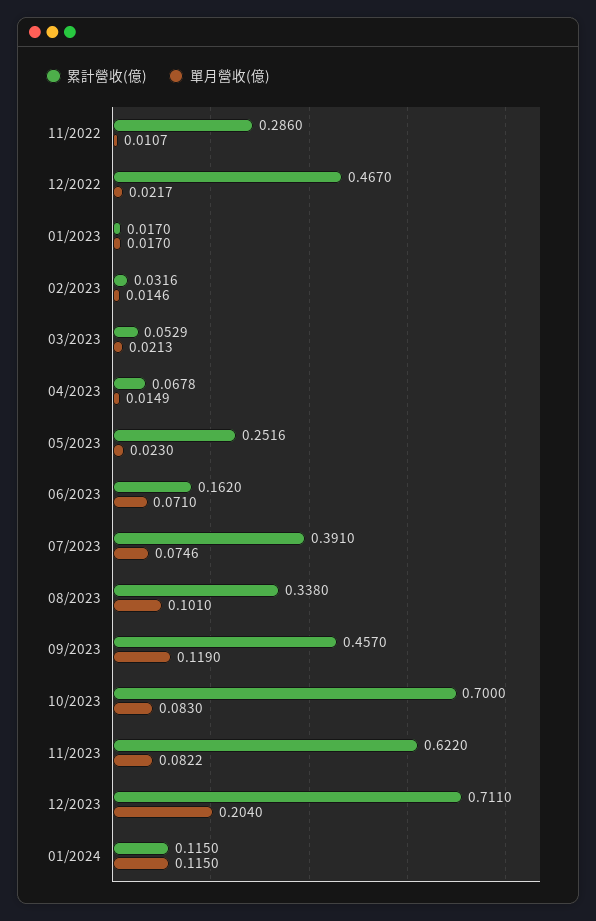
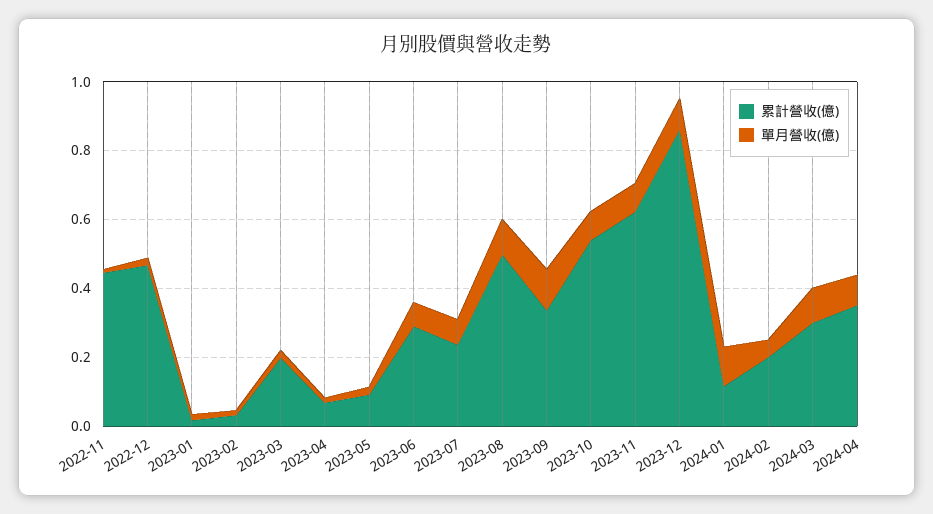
累計營收(億), 11/2022: 0.286 -> 0.45
累計營收(億), 03/2023: 0.0529 -> 0.2
累計營收(億), 05/2023: 0.2516 -> 0.1
累計營收(億), 06/2023: 0.162 -> 0.3
累計營收(億), 07/2023: 0.391 -> 0.25
累計營收(億), 08/2023: 0.338 -> 0.5
累計營收(億), 09/2023: 0.457 -> 0.35
累計營收(億), 10/2023: 0.7 -> 0.55
累計營收(億), 12/2023: 0.711 -> 0.85
單月營收(億), 12/2023: 0.204 -> 0.1
累計營收(億), 2024-02: none -> 0.2
單月營收(億), 2024-02: none -> 0.05
累計營收(億), 2024-03: none -> 0.3
單月營收(億), 2024-03: none -> 0.1
累計營收(億), 2024-04: none -> 0.35
單月營收(億), 2024-04: none -> 0.1

